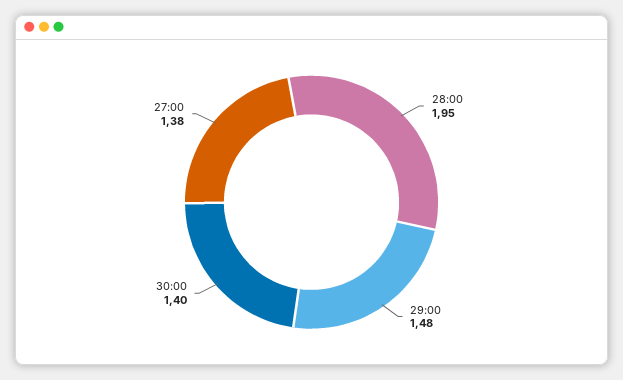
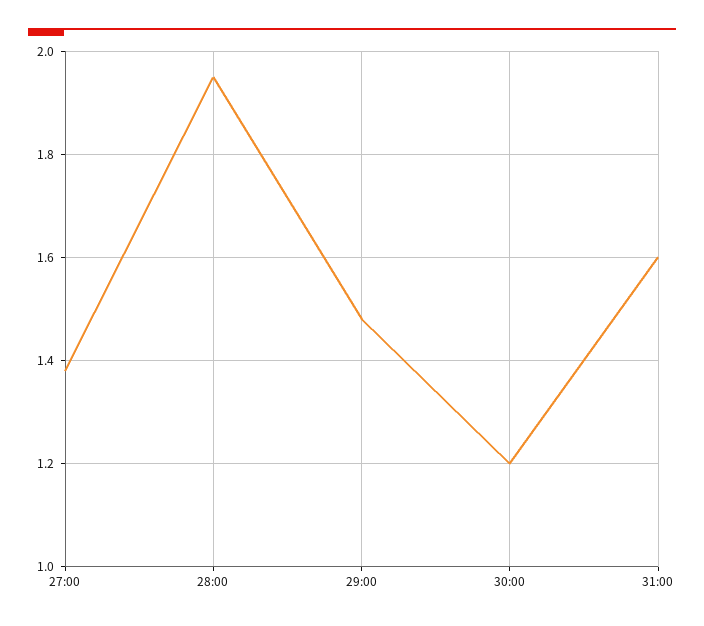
30:00: 1.4 -> 1.2
31:00: none -> 1.6

